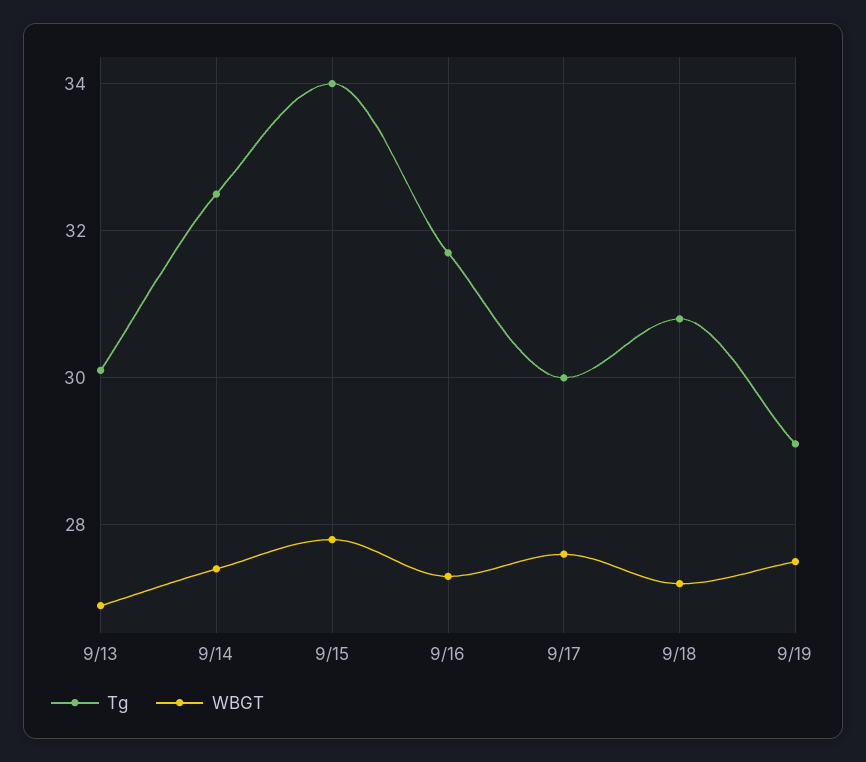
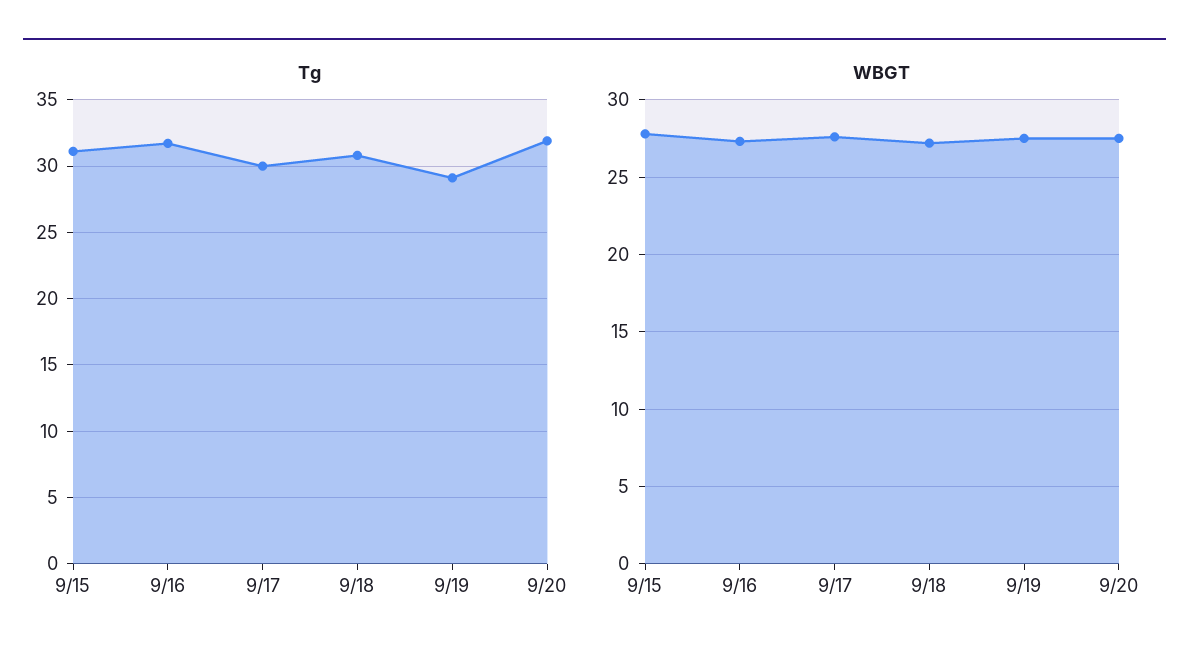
Tg, 9/13: 30 -> none
WBGT, 9/13: 27 -> none
Tg, 9/14: 32.5 -> none
WBGT, 9/14: 27.5 -> none
Tg, 9/15: 34 -> 31
Tg, 9/20: none -> 32
WBGT, 9/20: none -> 27.5

